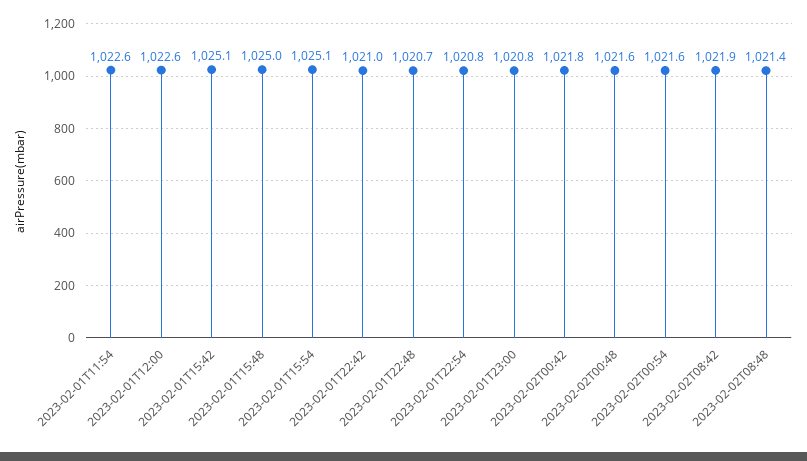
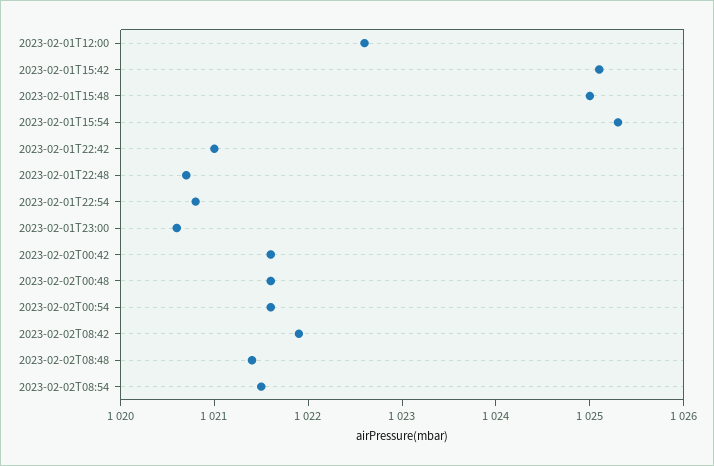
2023-02-01T11:54: 1022.6 -> none
2023-02-01T15:54: 1025.1 -> 1025.3
2023-02-01T23:00: 1020.8 -> 1020.6
2023-02-02T00:42: 1021.8 -> 1021.6
2023-02-02T08:54: none -> 1021.5

